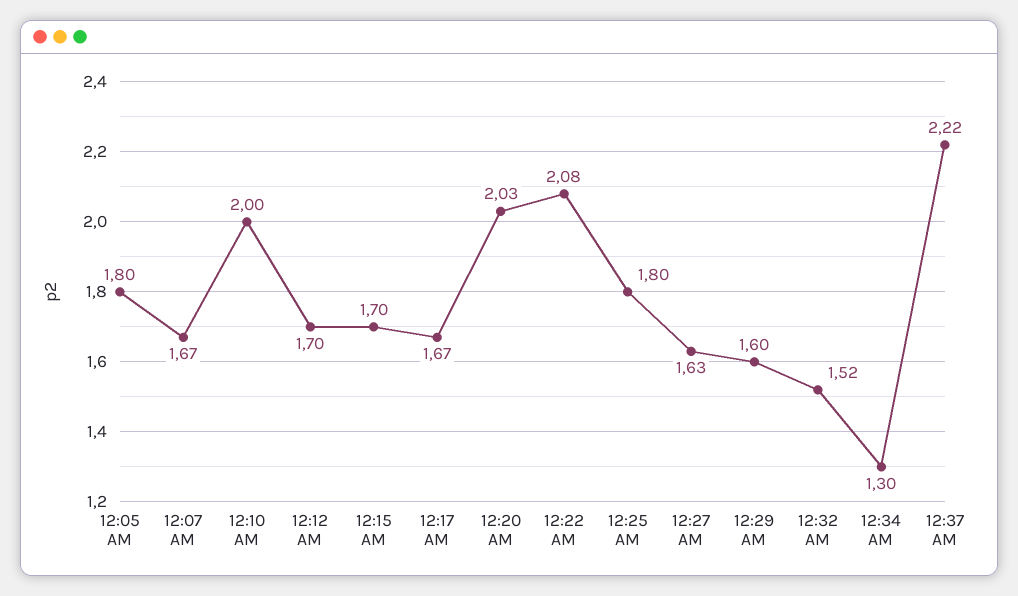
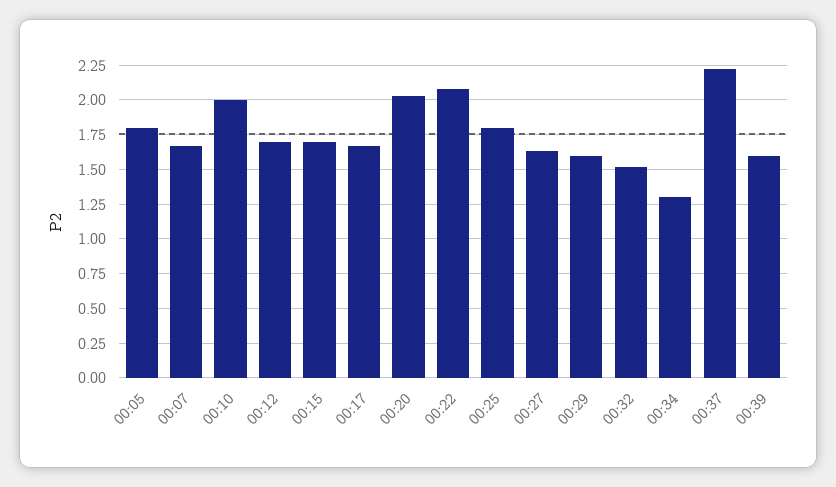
00:39: none -> 1.6

